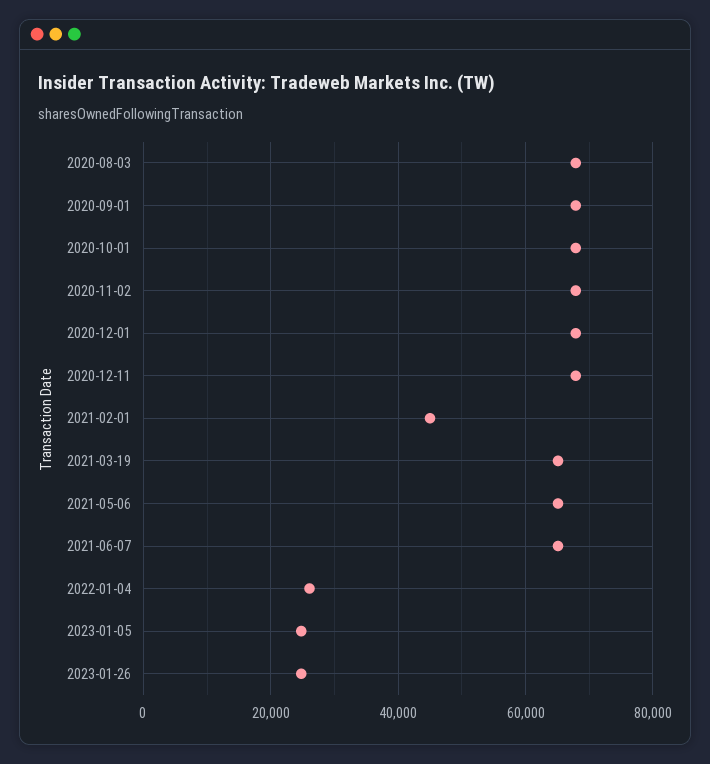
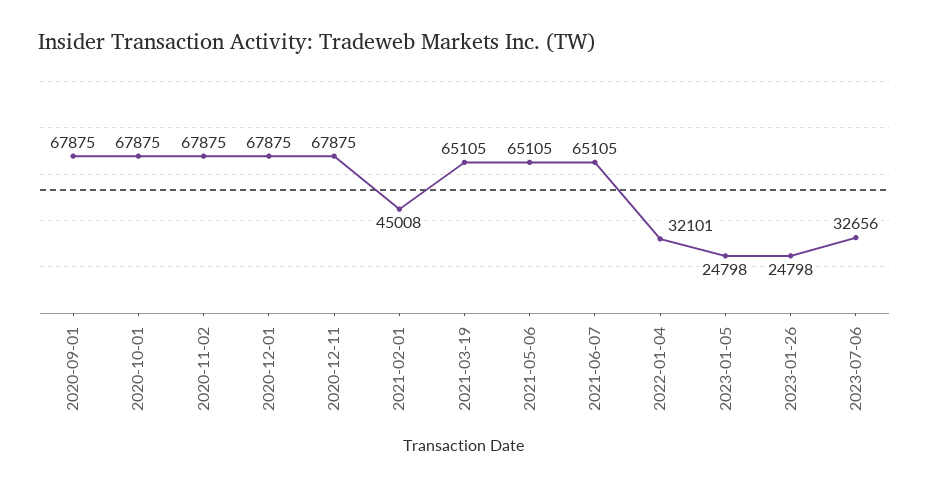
2020-08-03: 68000 -> none
2022-01-04: 26000 -> 32101
2023-07-06: none -> 32656

